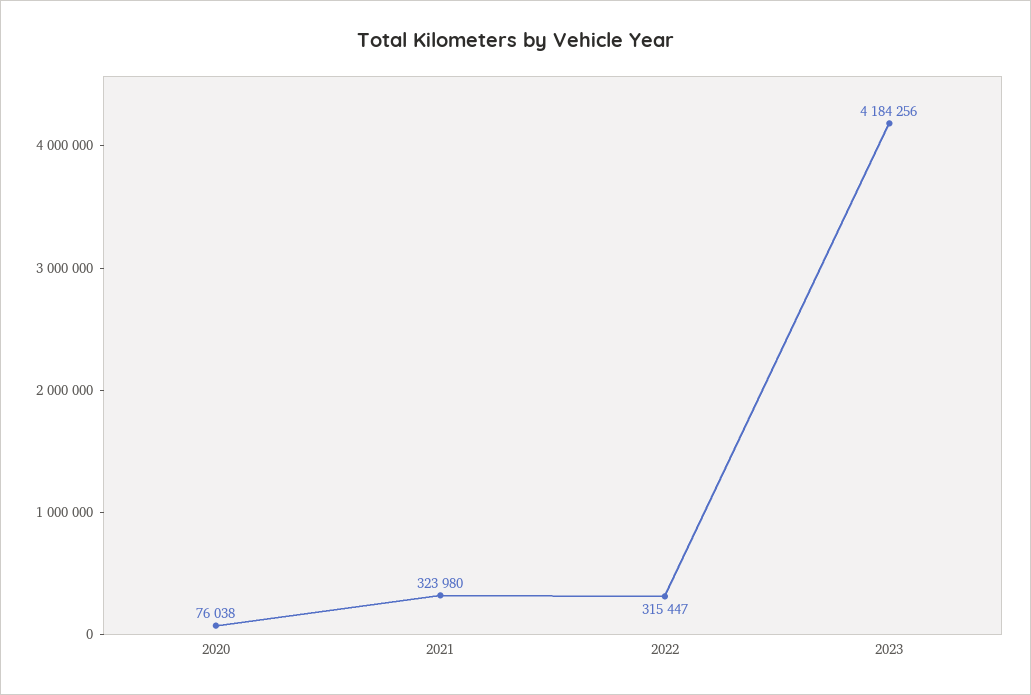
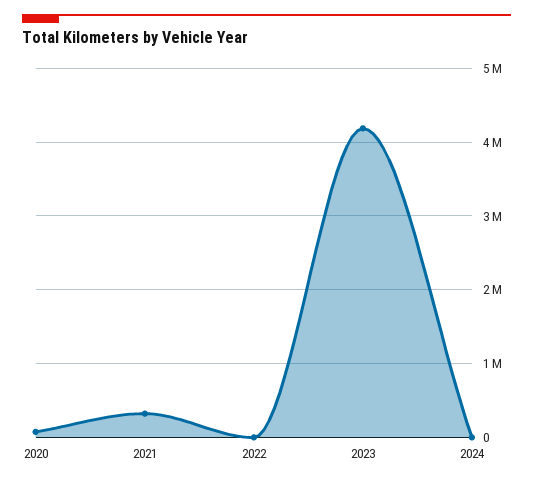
2022: 315447 -> 0
2024: none -> 0

